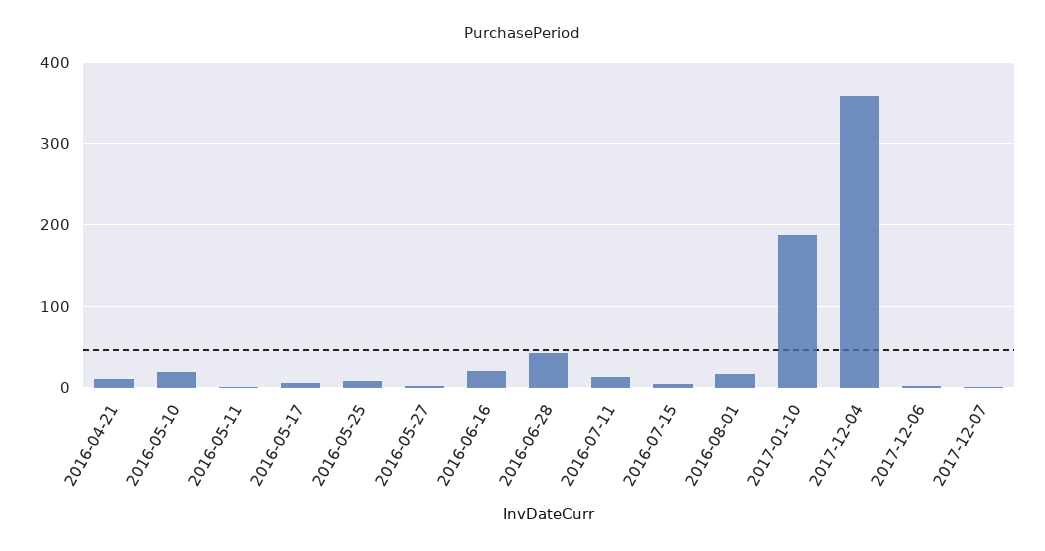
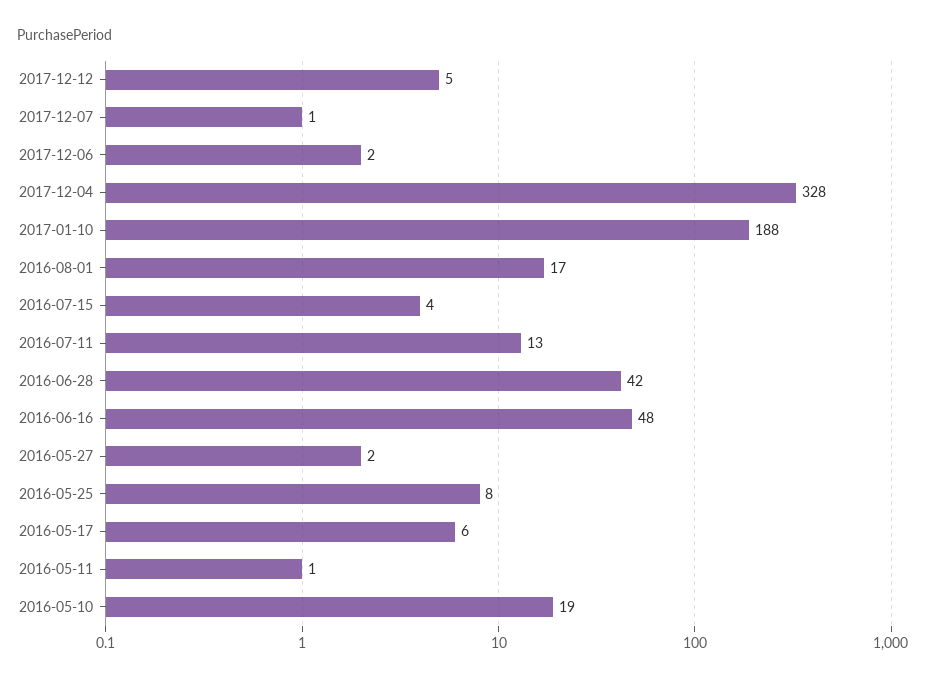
2016-04-21: 10 -> none
2016-06-16: 20 -> 48
2017-12-04: 360 -> 328
2017-12-12: none -> 5

